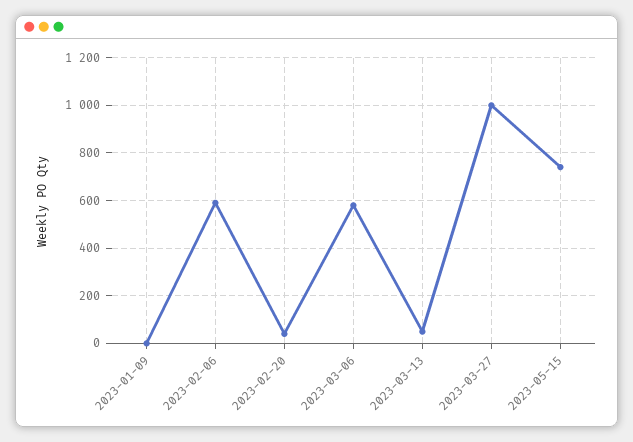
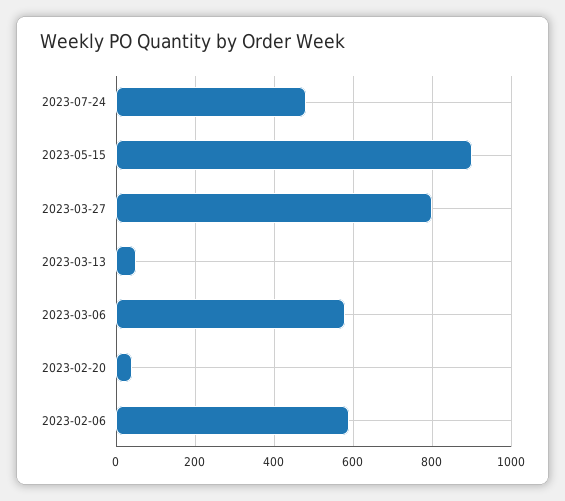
2023-01-09: 0 -> none
2023-03-27: 1000 -> 800
2023-05-15: 750 -> 900
2023-07-24: none -> 480

